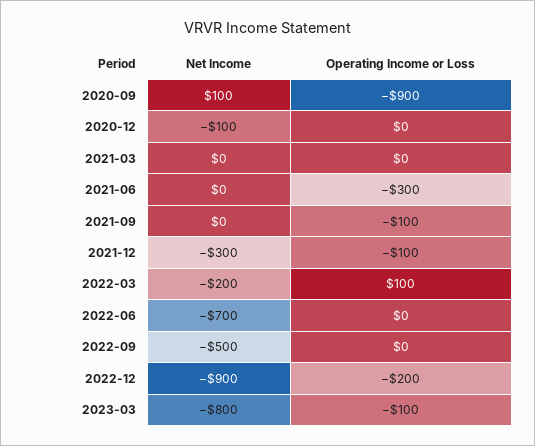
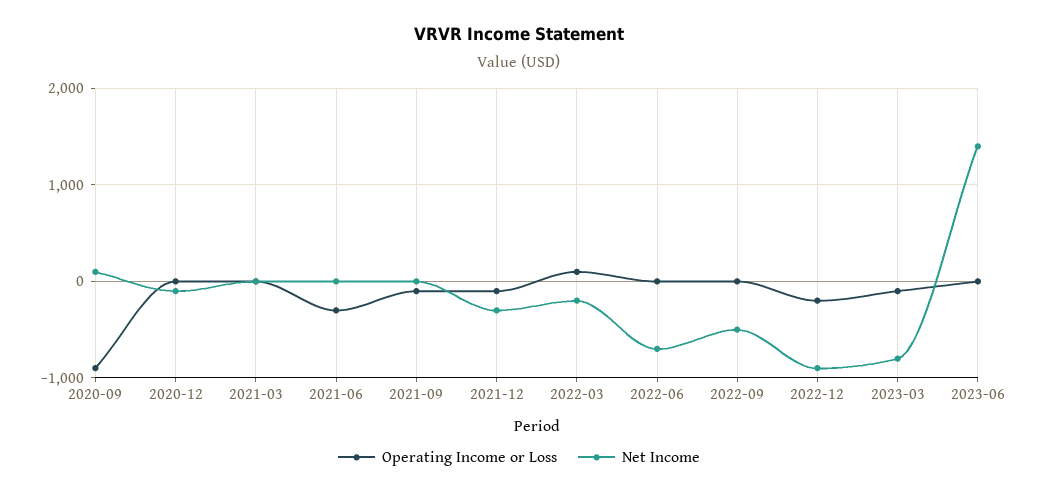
Operating Income or Loss, 2023-06: none -> 0
Net Income, 2023-06: none -> 1400

